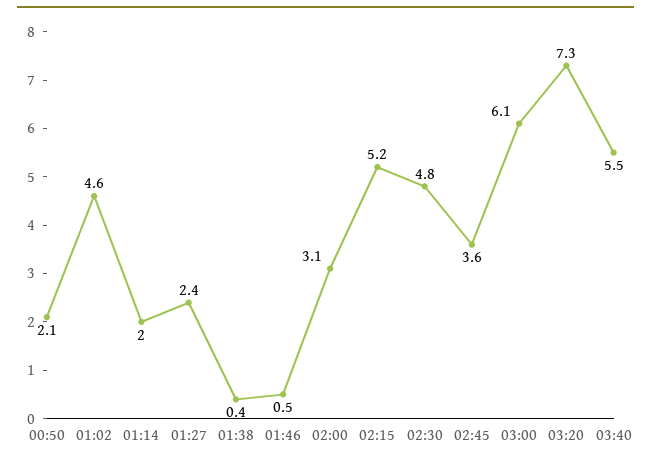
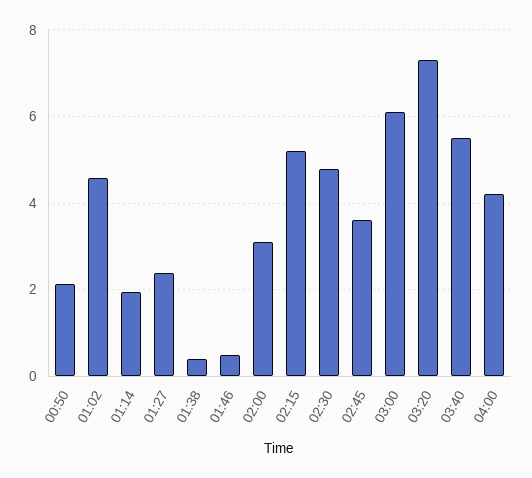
04:00: none -> 4.2

